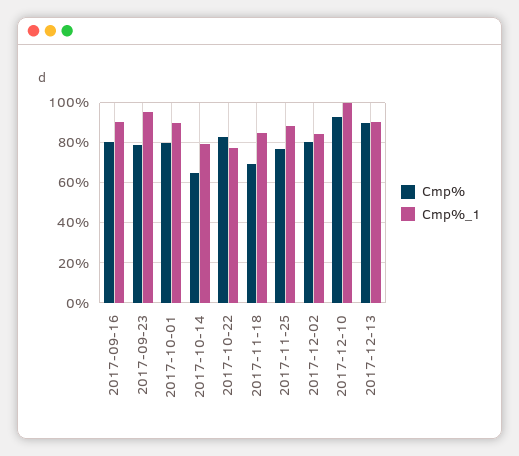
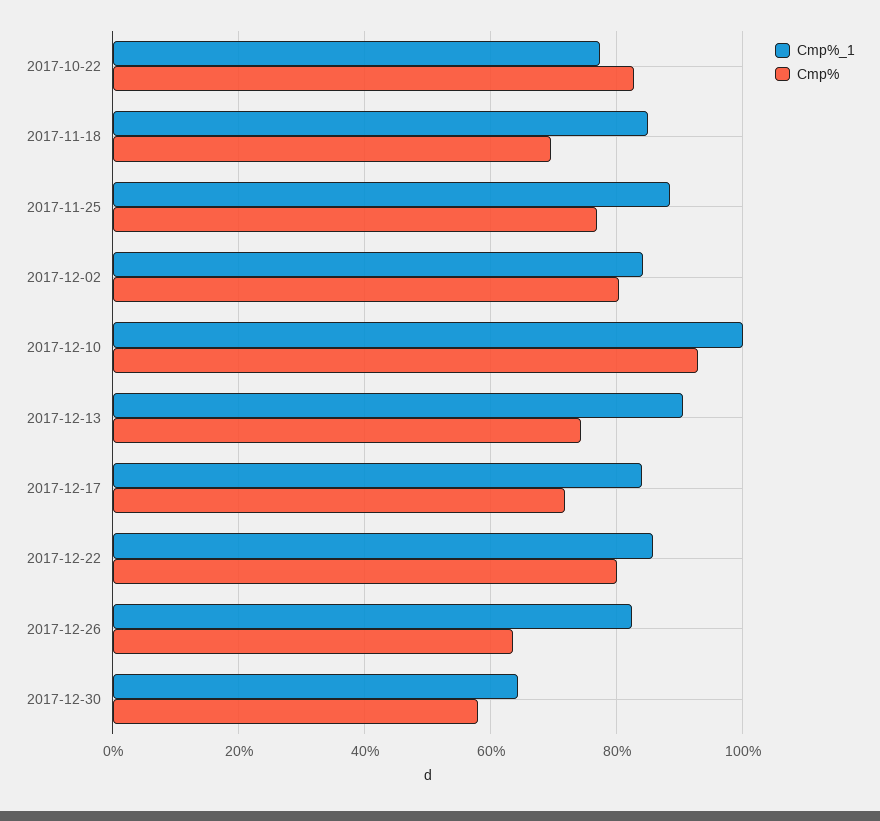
Cmp%, 2017-09-16: 80 -> none
Cmp%_1, 2017-09-16: 90 -> none
Cmp%, 2017-09-23: 80 -> none
Cmp%_1, 2017-09-23: 95 -> none
Cmp%, 2017-10-01: 80 -> none
Cmp%_1, 2017-10-01: 90 -> none
Cmp%, 2017-10-14: 65 -> none
Cmp%_1, 2017-10-14: 80 -> none
Cmp%, 2017-12-13: 90 -> 74
Cmp%_1, 2017-12-17: none -> 84
Cmp%, 2017-12-17: none -> 72
Cmp%_1, 2017-12-22: none -> 86
Cmp%, 2017-12-22: none -> 80
Cmp%_1, 2017-12-26: none -> 82
Cmp%, 2017-12-26: none -> 64
Cmp%_1, 2017-12-30: none -> 64
Cmp%, 2017-12-30: none -> 58

